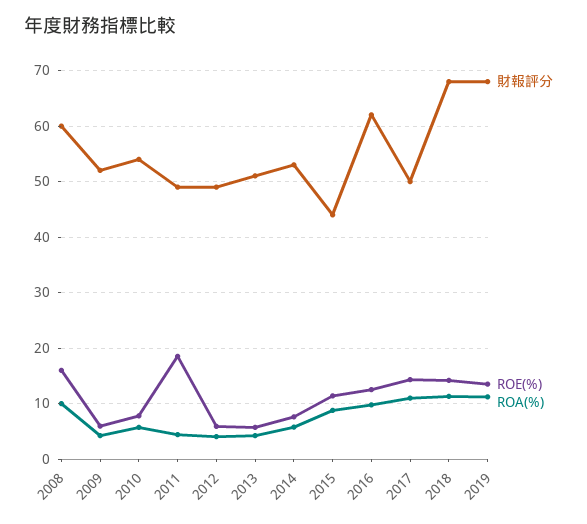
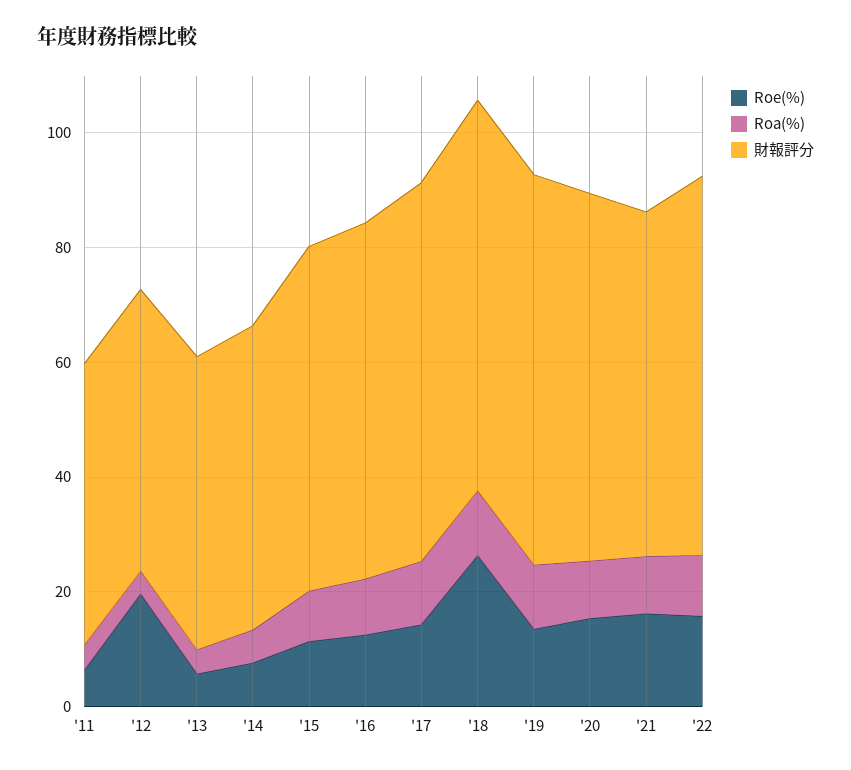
財報評分, 2008: 60 -> none
ROE(%), 2008: 16 -> none
ROA(%), 2008: 10 -> none
財報評分, 2009: 52 -> none
ROE(%), 2009: 6 -> none
ROA(%), 2009: 4 -> none
財報評分, 2010: 54 -> none
ROE(%), 2010: 8 -> none
ROA(%), 2010: 6 -> none
ROE(%), 2011: 18 -> 5
ROE(%), 2012: 6 -> 20
財報評分, 2015: 44 -> 60
財報評分, 2017: 50 -> 65
ROE(%), 2018: 14 -> 25
ROE(%), '20: none -> 15
ROA(%), '20: none -> 10
財報評分, '20: none -> 65
ROE(%), '21: none -> 15
ROA(%), '21: none -> 10
財報評分, '21: none -> 60
ROE(%), '22: none -> 15
ROA(%), '22: none -> 10
財報評分, '22: none -> 65

